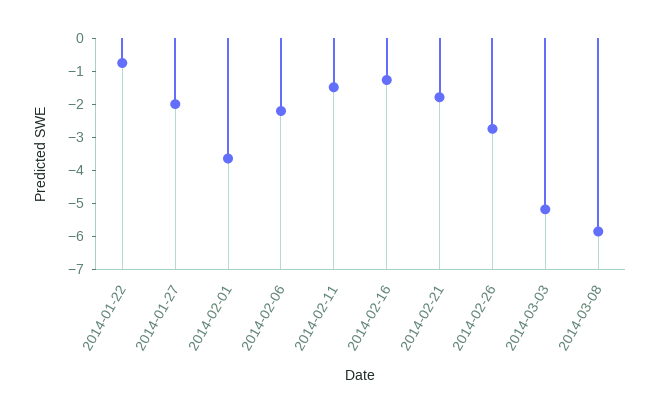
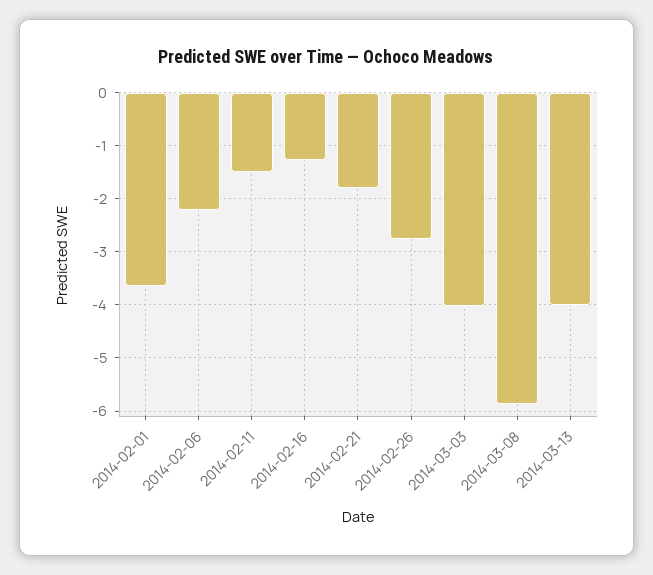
2014-01-22: -0.75 -> none
2014-01-27: -2 -> none
2014-03-03: -5.25 -> -4
2014-03-13: none -> -4

